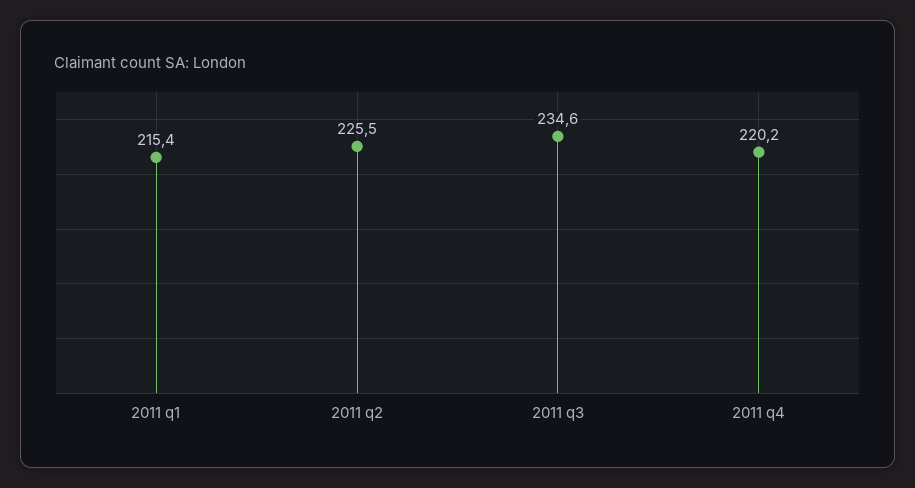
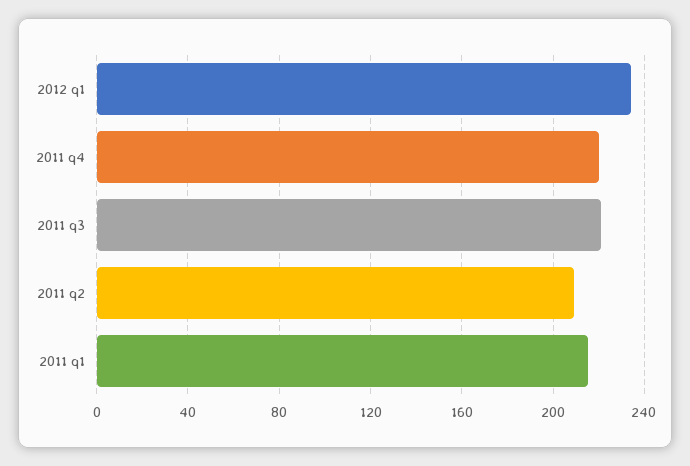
2011 q2: 225.5 -> 210
2011 q3: 234.6 -> 220
2012 q1: none -> 235

